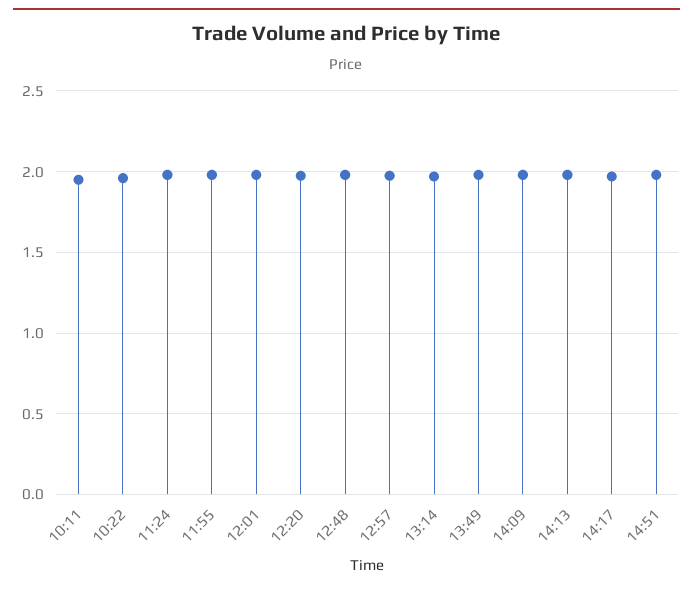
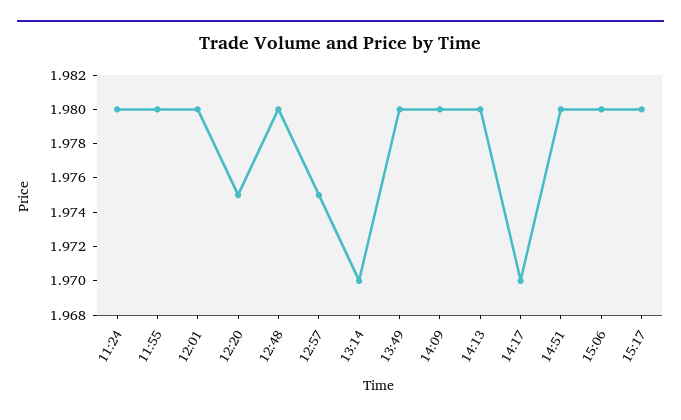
10:11: 1.95 -> none
10:22: 1.95 -> none
15:06: none -> 1.98
15:17: none -> 1.98

